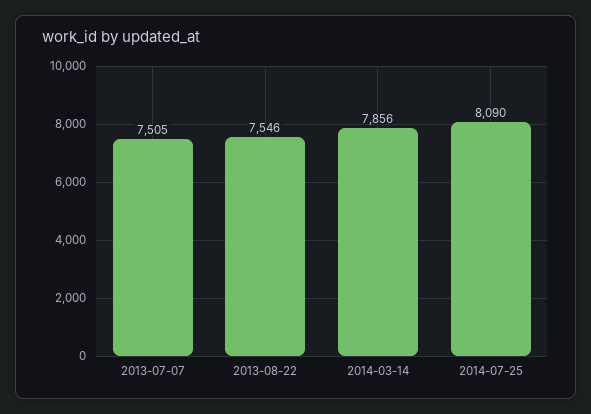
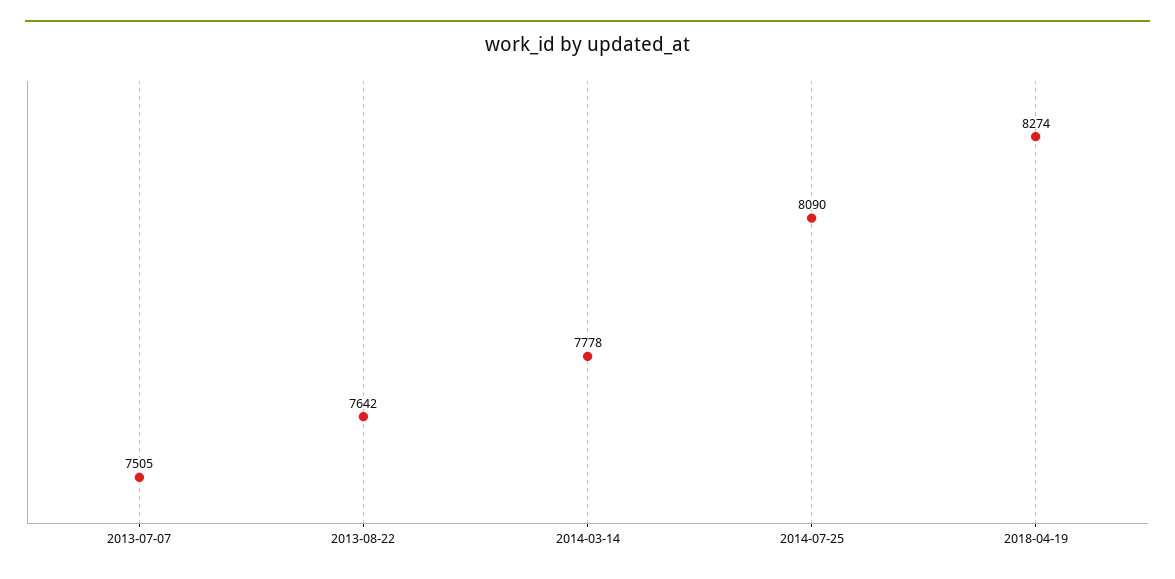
2013-08-22: 7546 -> 7642
2014-03-14: 7856 -> 7778
2018-04-19: none -> 8274

